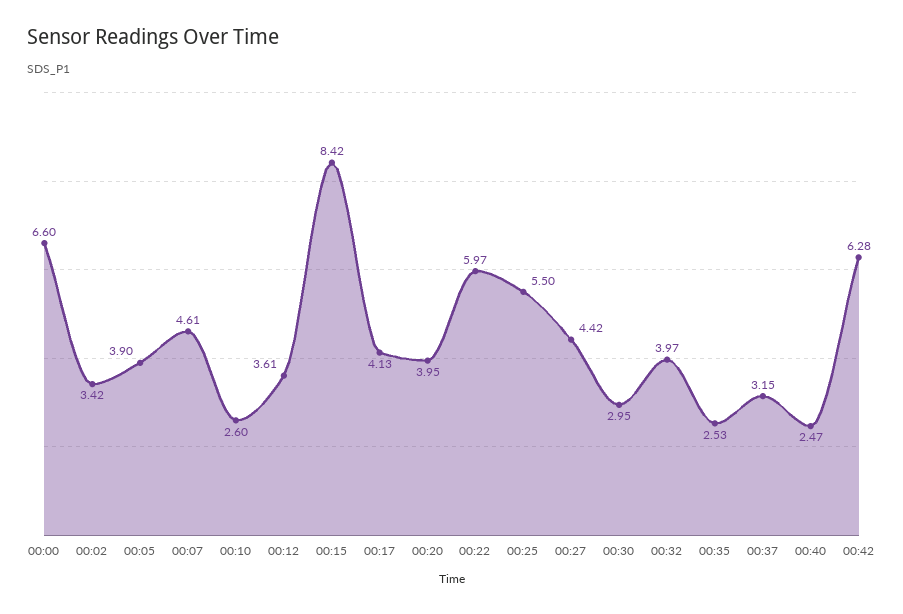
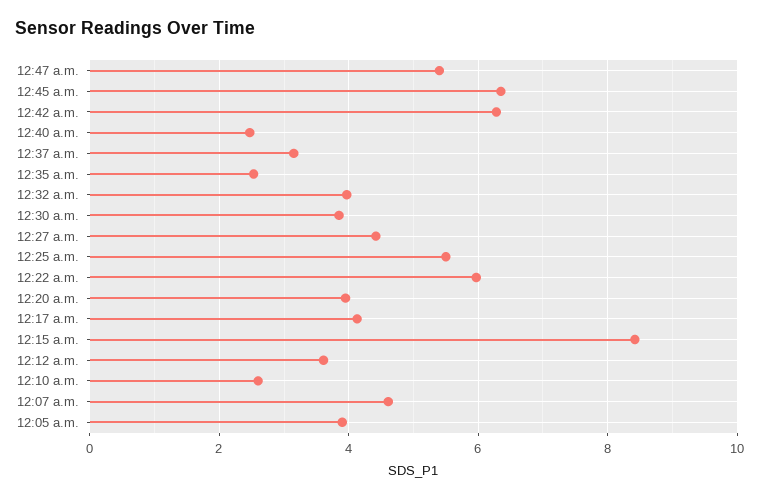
00:00: 6.6 -> none
00:02: 3.42 -> none
00:30: 2.95 -> 3.8
12:47 a.m.: none -> 5.4
12:45 a.m.: none -> 6.4

